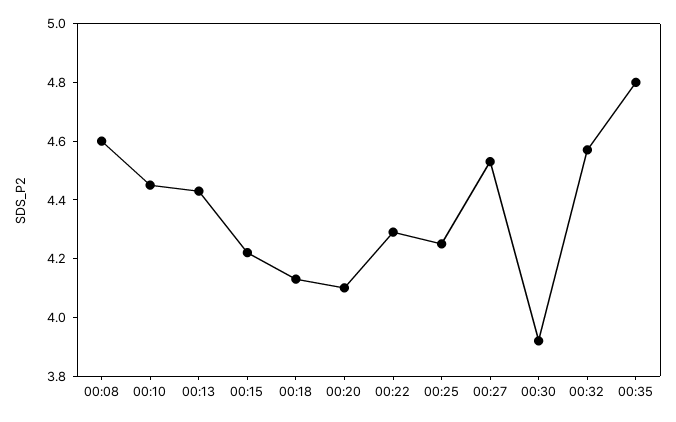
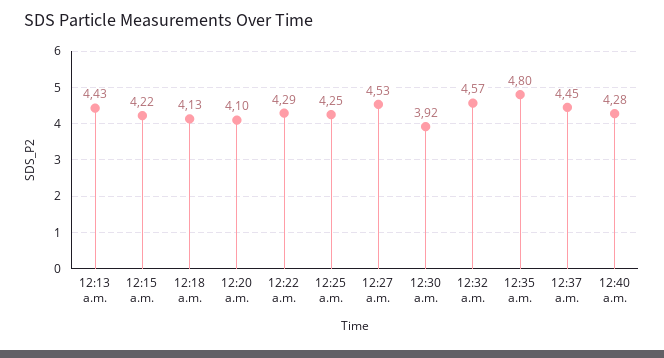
00:08: 4.6 -> none
00:10: 4.45 -> none
12:37 a.m.: none -> 4.45
12:40 a.m.: none -> 4.28

